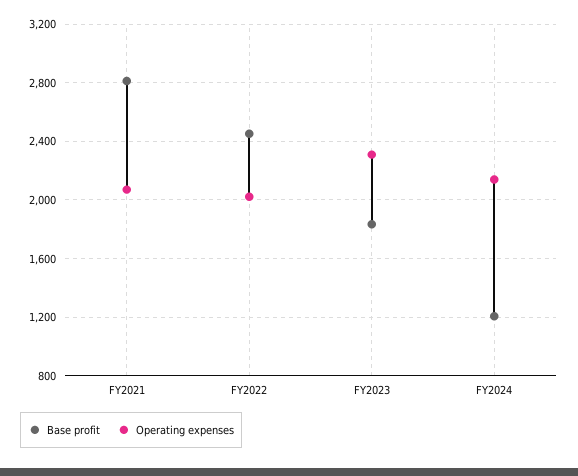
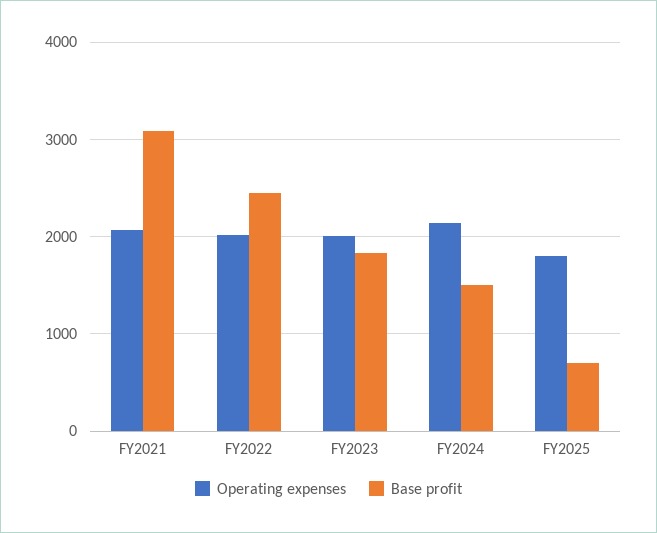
Base profit, FY2021: 2800 -> 3100
Operating expenses, FY2023: 2300 -> 2000
Base profit, FY2024: 1200 -> 1500
Operating expenses, FY2025: none -> 1800
Base profit, FY2025: none -> 700

